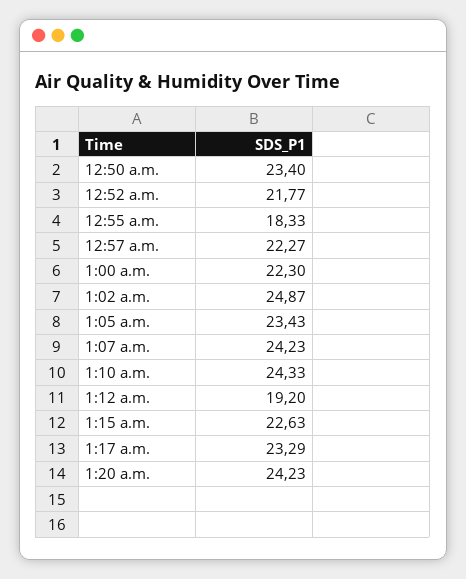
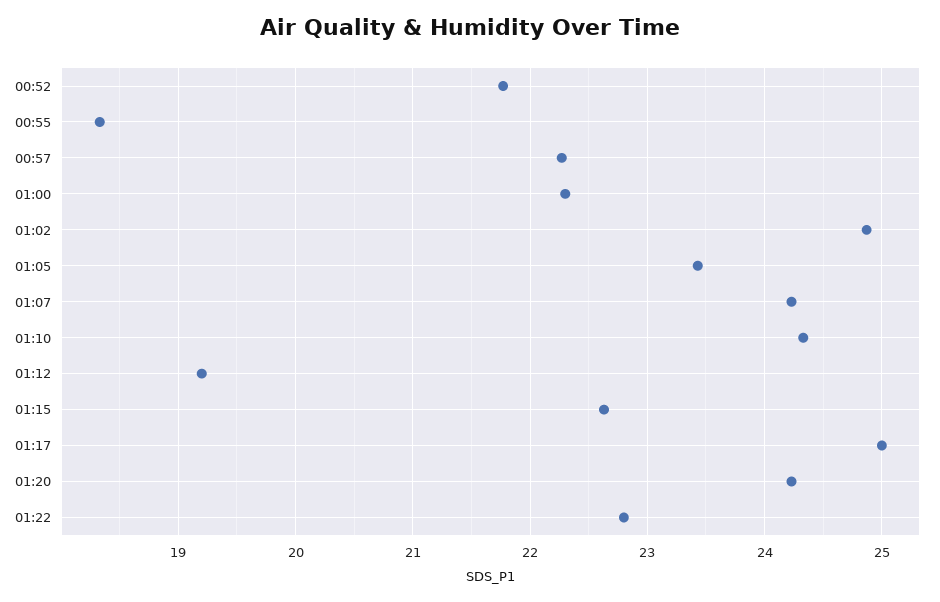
12:50 a.m.: 23.4 -> none
1:17 a.m.: 23.29 -> 25
01:22: none -> 22.8

